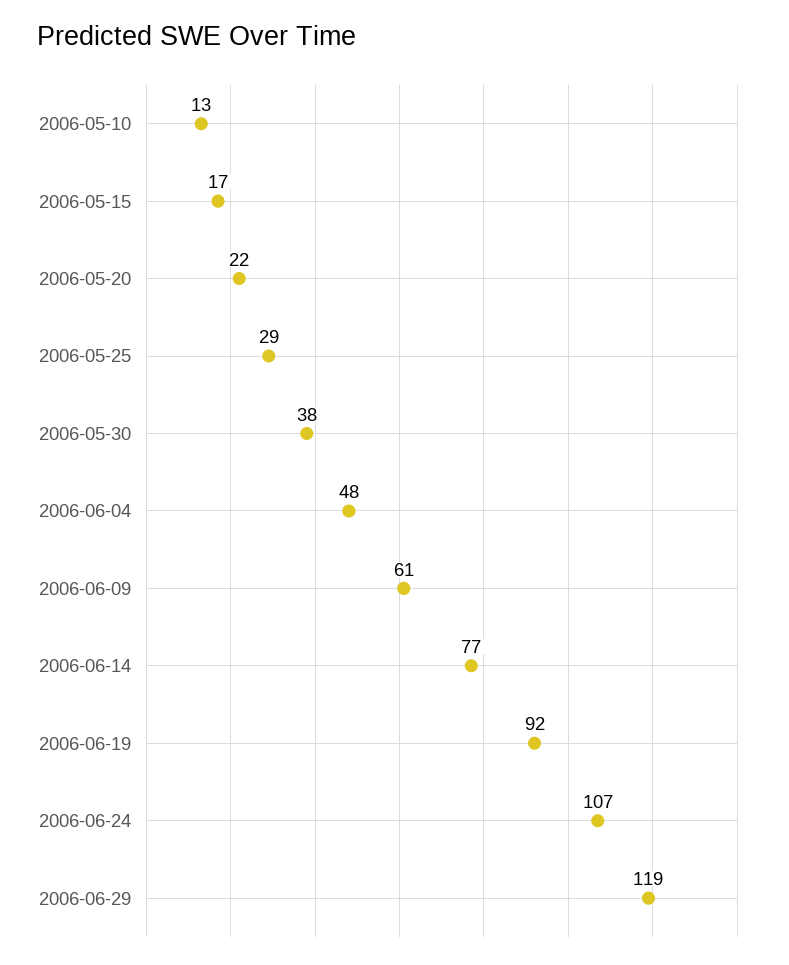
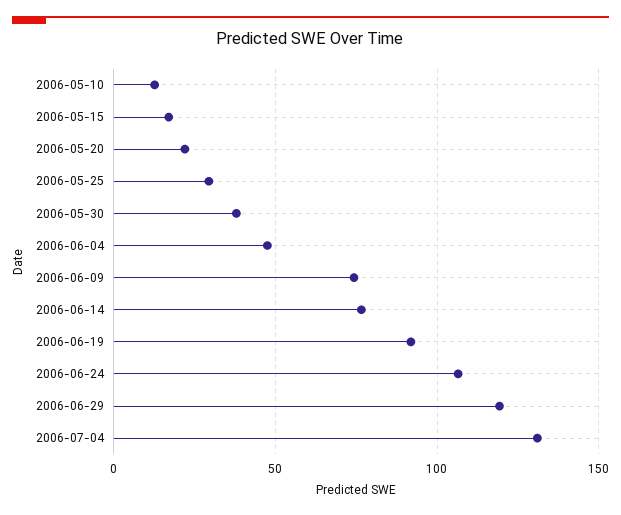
2006-06-09: 61 -> 75
2006-07-04: none -> 130

